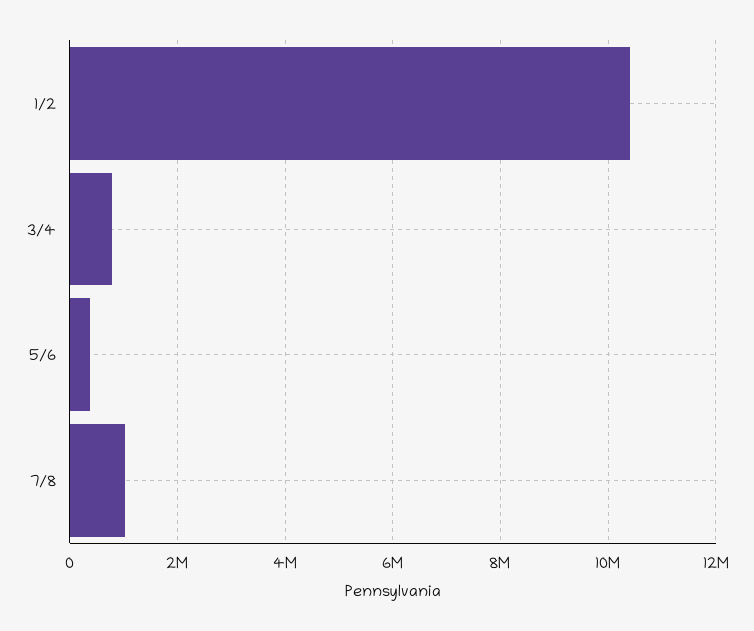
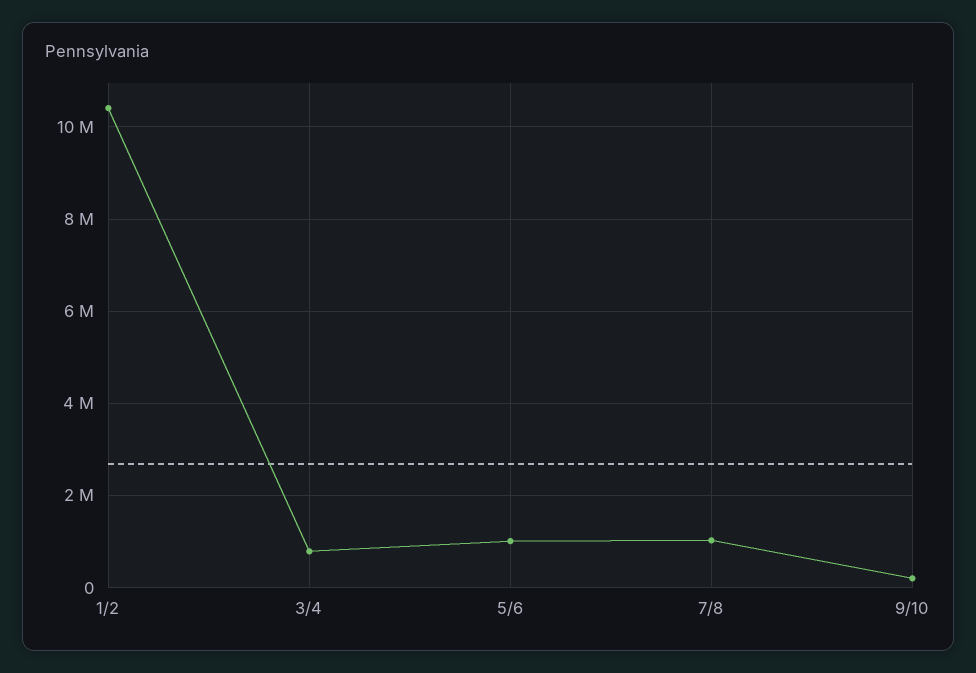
5/6: 400000 -> 1000000
9/10: none -> 200000

